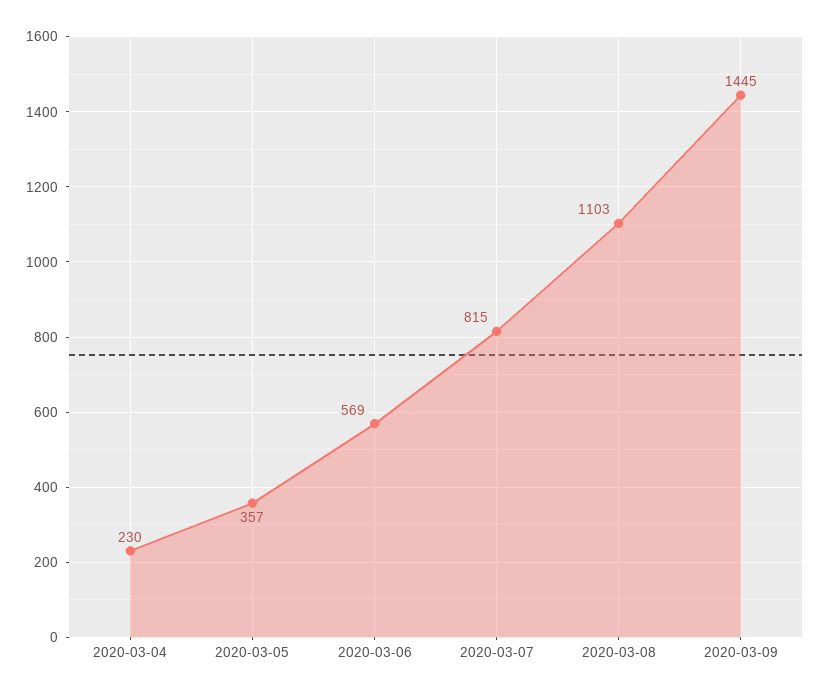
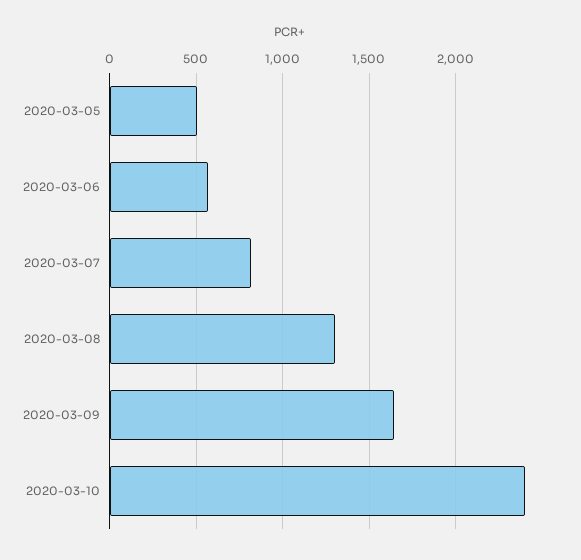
2020-03-04: 230 -> none
2020-03-05: 357 -> 500
2020-03-08: 1103 -> 1300
2020-03-09: 1445 -> 1650
2020-03-10: none -> 2400

